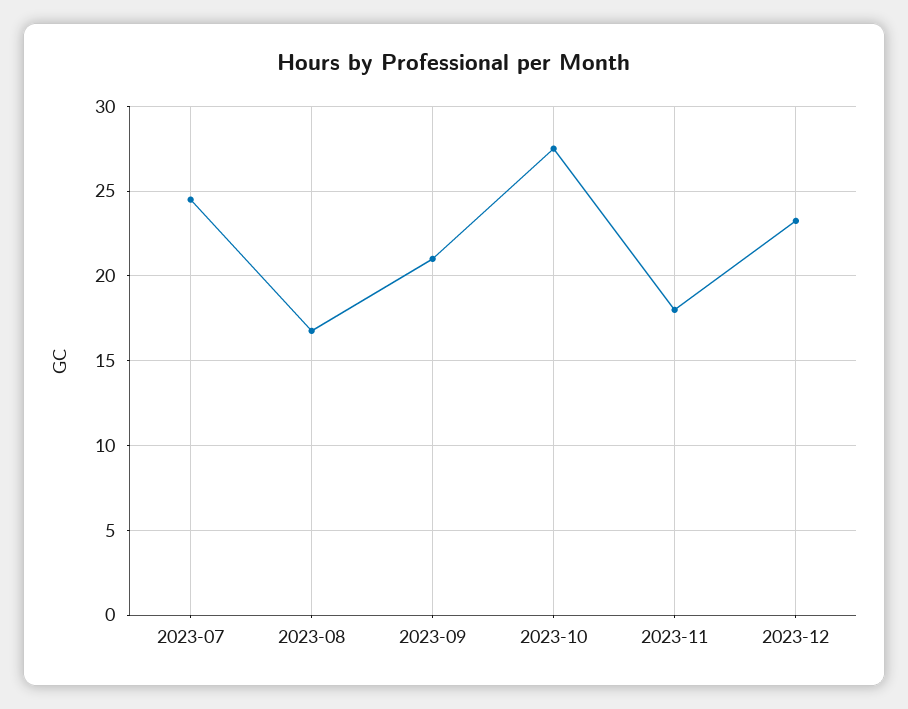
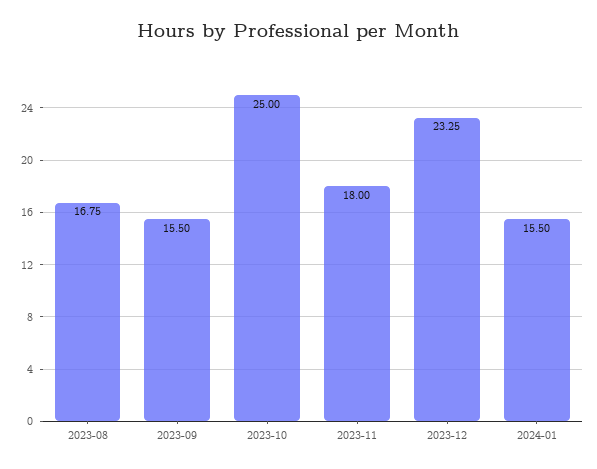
2023-07: 24.5 -> none
2023-09: 21 -> 15.5
2023-10: 27.5 -> 25
2024-01: none -> 15.5

